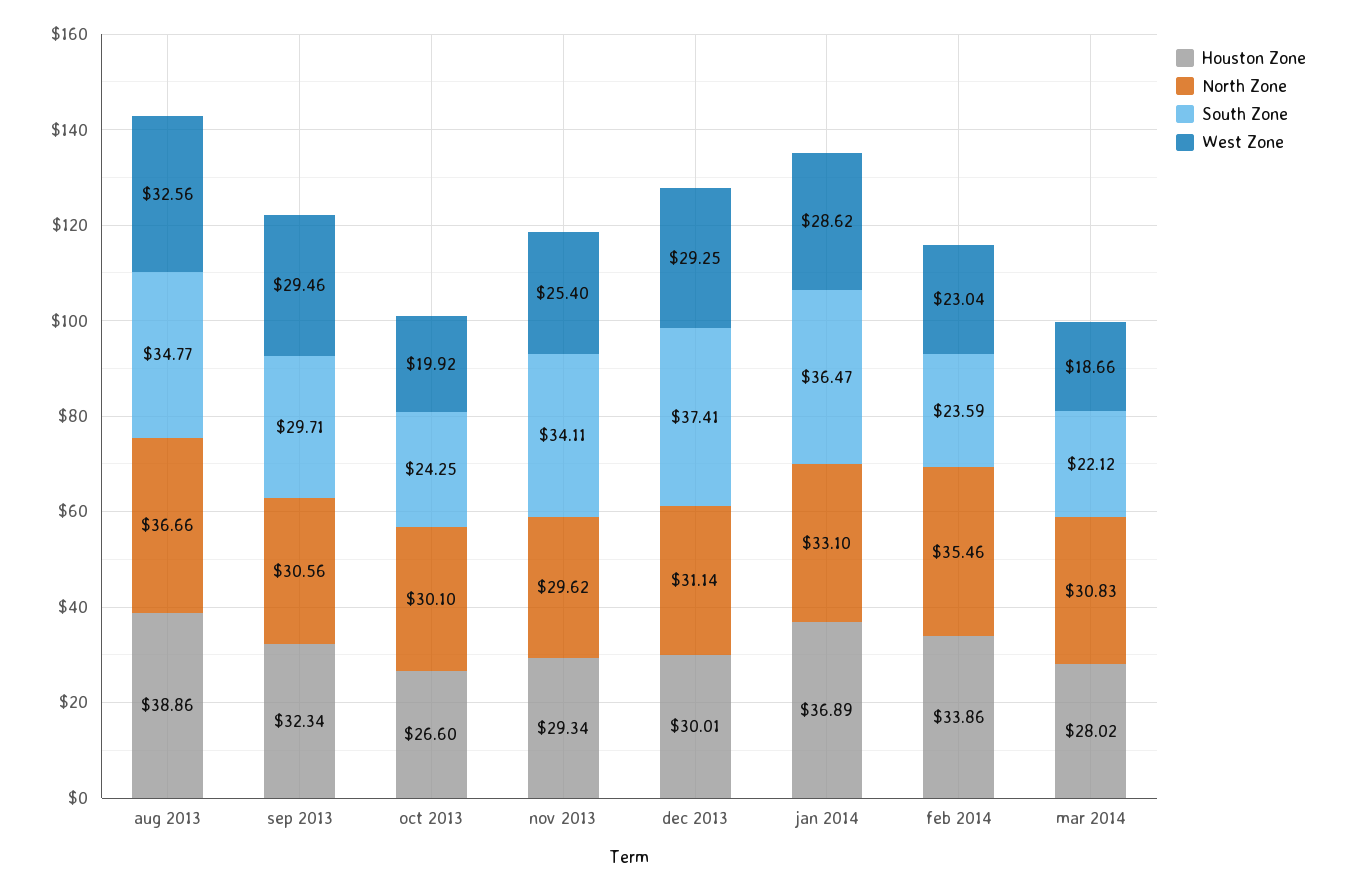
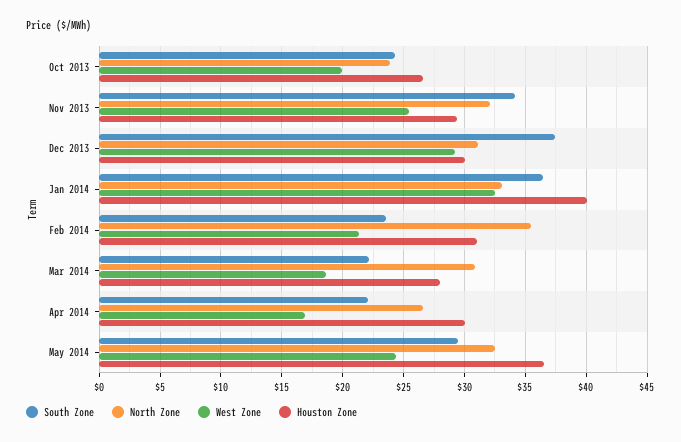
Houston Zone, aug 2013: 38.86 -> none
North Zone, aug 2013: 36.66 -> none
South Zone, aug 2013: 34.77 -> none
West Zone, aug 2013: 32.56 -> none
Houston Zone, sep 2013: 32.34 -> none
North Zone, sep 2013: 30.56 -> none
South Zone, sep 2013: 29.71 -> none
West Zone, sep 2013: 29.46 -> none
North Zone, oct 2013: 30.1 -> 24
North Zone, nov 2013: 29.62 -> 32
Houston Zone, jan 2014: 36.89 -> 40
West Zone, jan 2014: 28.62 -> 32.5
Houston Zone, feb 2014: 33.86 -> 31
West Zone, feb 2014: 23.04 -> 21.5
South Zone, Apr 2014: none -> 22
North Zone, Apr 2014: none -> 26.5
West Zone, Apr 2014: none -> 17
Houston Zone, Apr 2014: none -> 30
South Zone, May 2014: none -> 29.5
North Zone, May 2014: none -> 32.5
West Zone, May 2014: none -> 24.5
Houston Zone, May 2014: none -> 36.5

